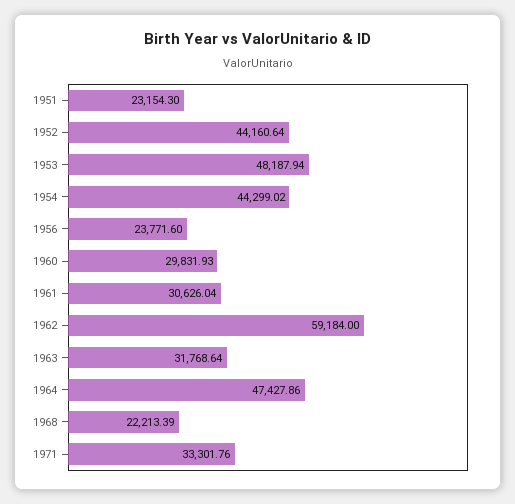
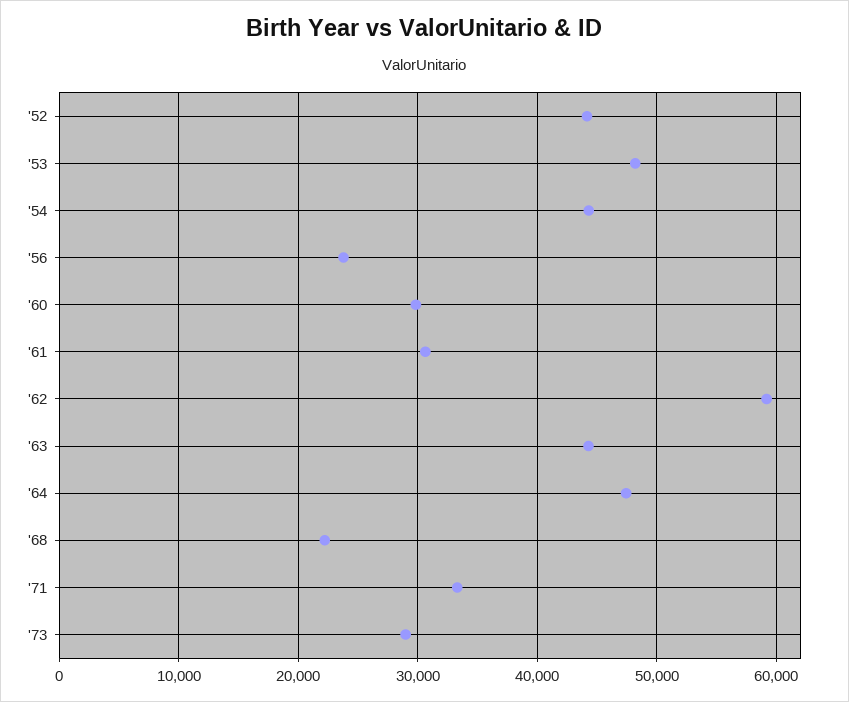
1951: 23154.3 -> none
1963: 31768.64 -> 44000
'73: none -> 29000

